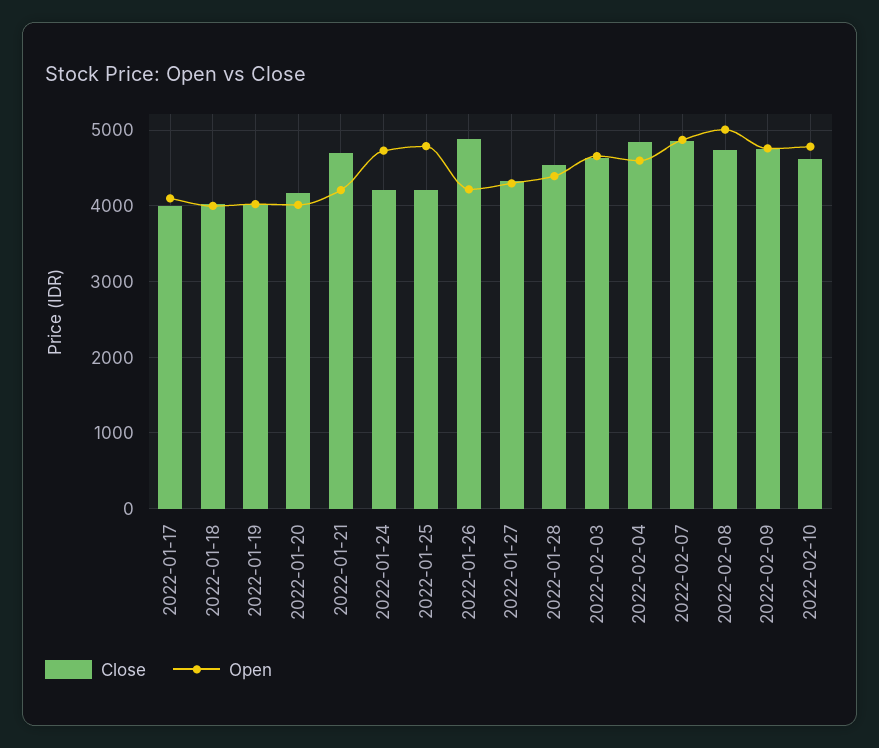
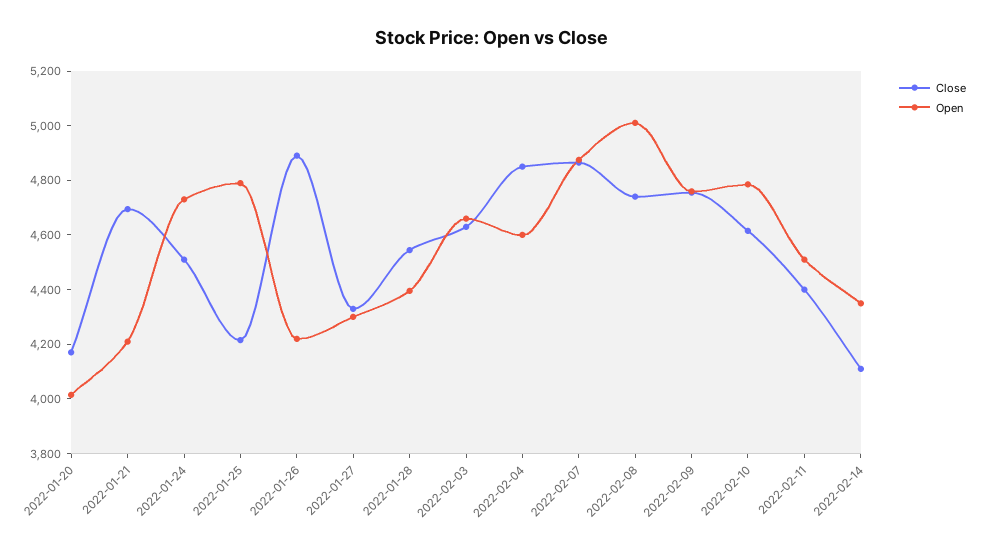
Close, 2022-01-17: 4000 -> none
Open, 2022-01-17: 4100 -> none
Close, 2022-01-18: 4000 -> none
Open, 2022-01-18: 4000 -> none
Close, 2022-01-19: 4000 -> none
Open, 2022-01-19: 4000 -> none
Close, 2022-01-24: 4200 -> 4500
Close, 2022-02-11: none -> 4400
Open, 2022-02-11: none -> 4500
Close, 2022-02-14: none -> 4100
Open, 2022-02-14: none -> 4350

